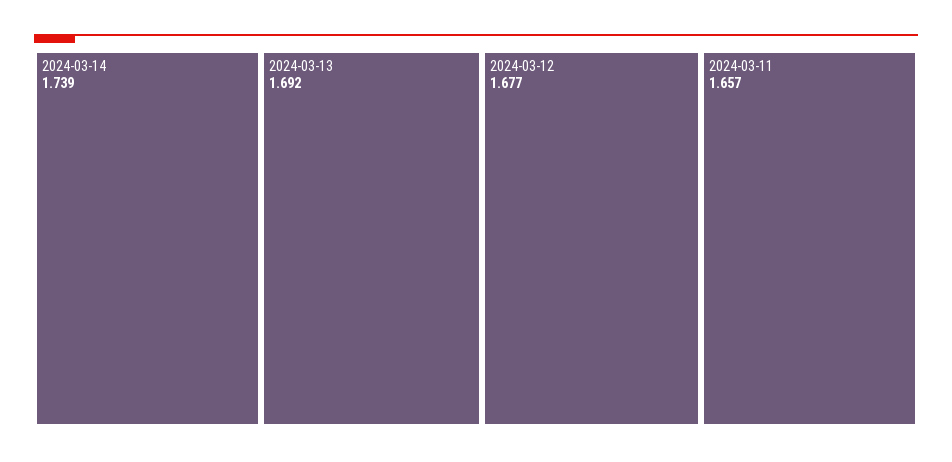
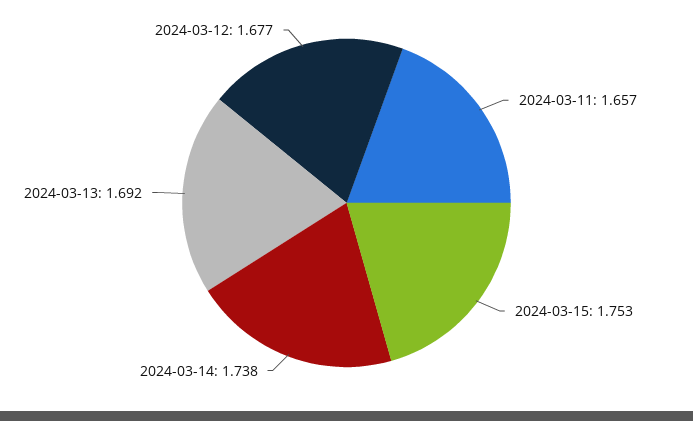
2024-03-14: 1.739 -> 1.738
2024-03-15: none -> 1.753

